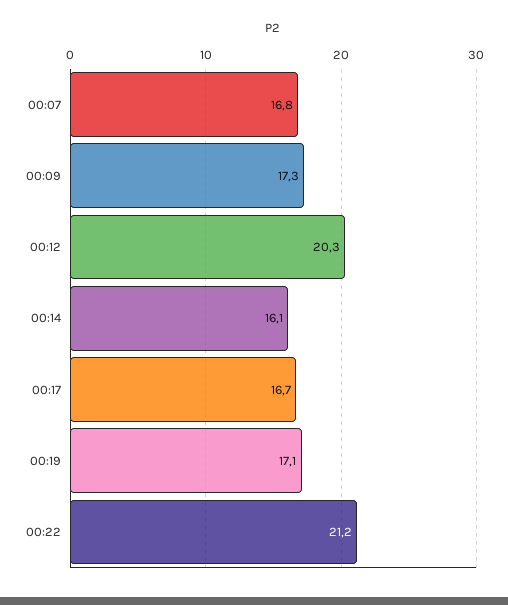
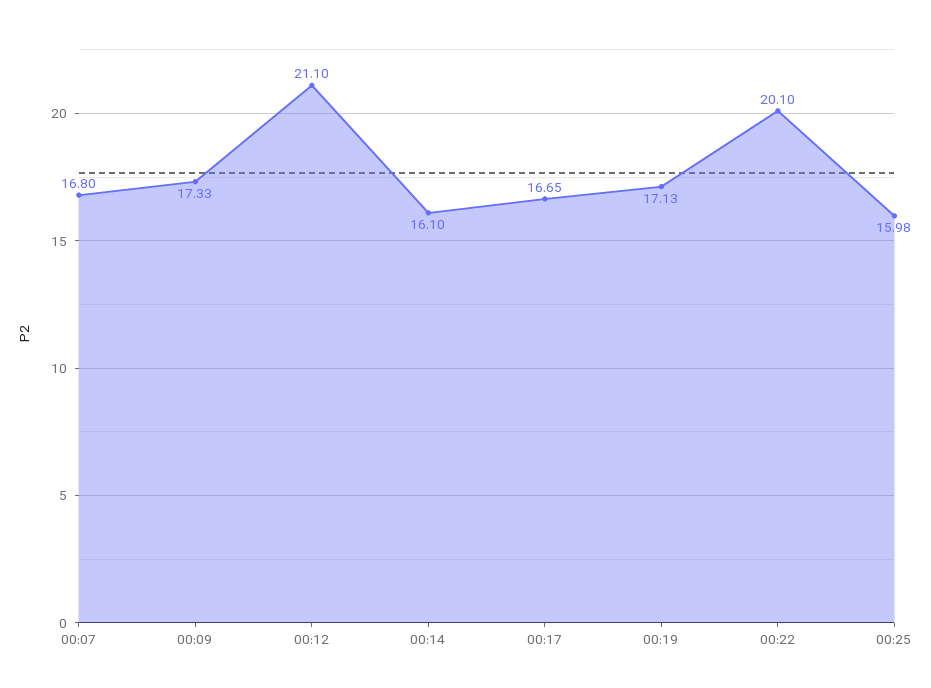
00:12: 20.3 -> 21.1
00:22: 21.2 -> 20.1
00:25: none -> 15.98

